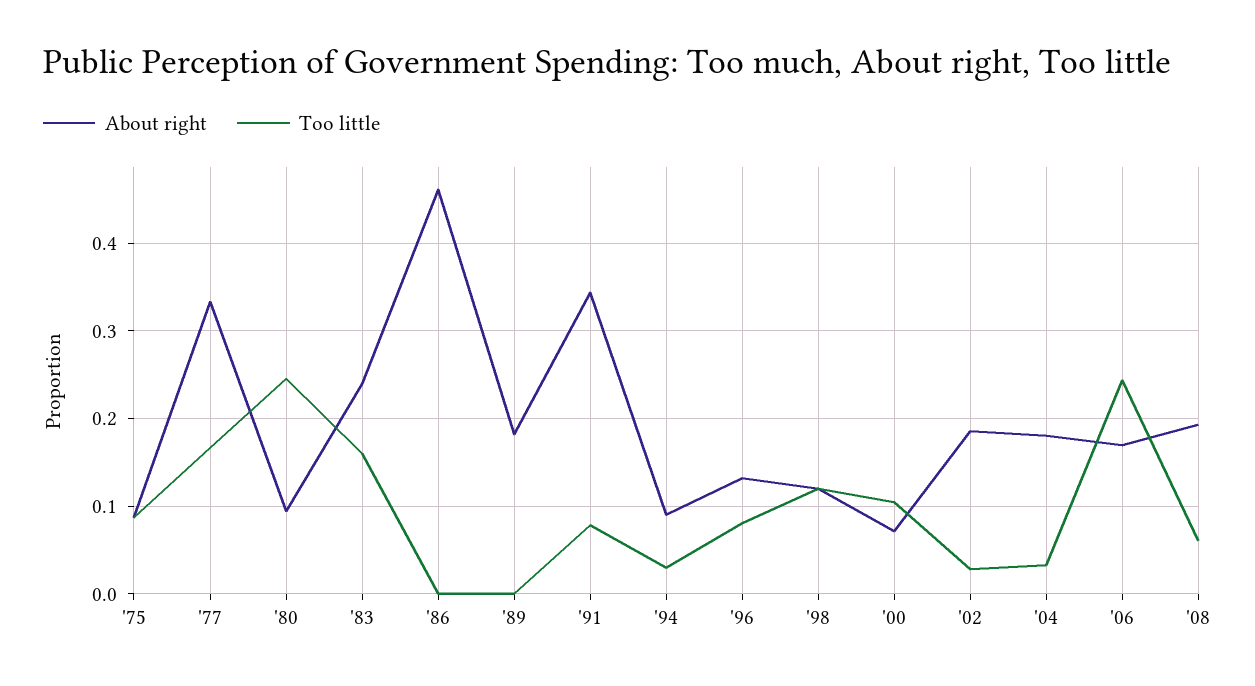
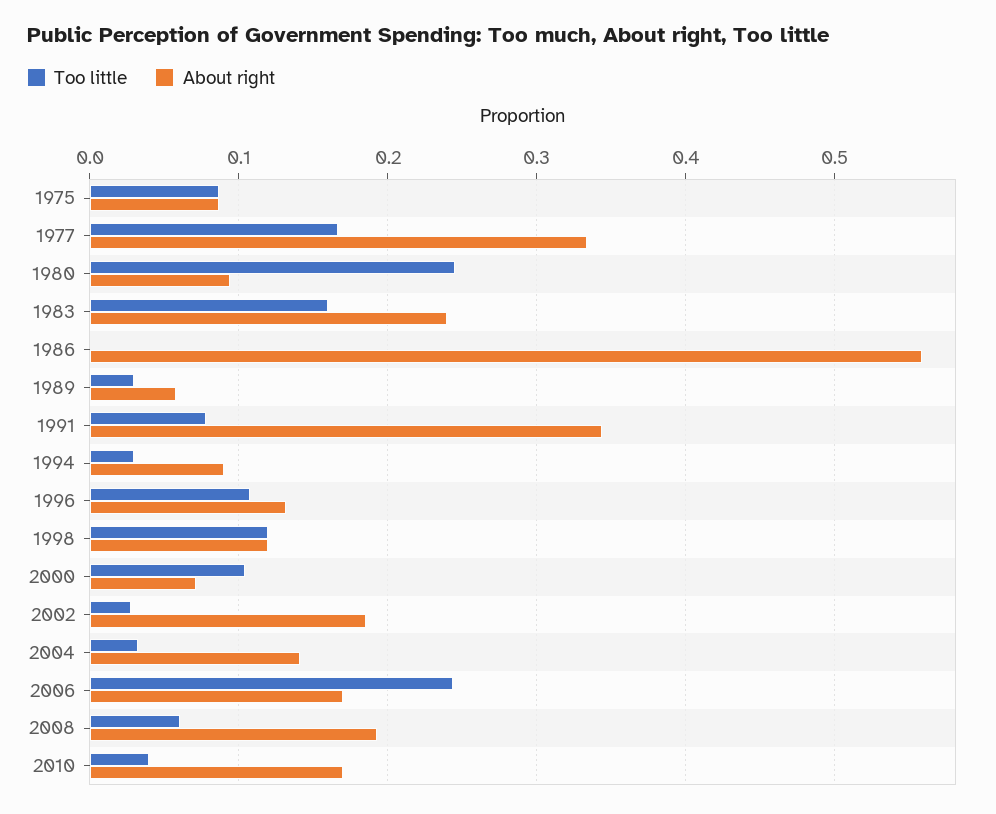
About right, '86: 0.46 -> 0.56
About right, '89: 0.18 -> 0.06
Too little, '89: 0 -> 0.03
Too little, '96: 0.08 -> 0.11
About right, '04: 0.18 -> 0.14
Too little, 2010: none -> 0.04
About right, 2010: none -> 0.17

